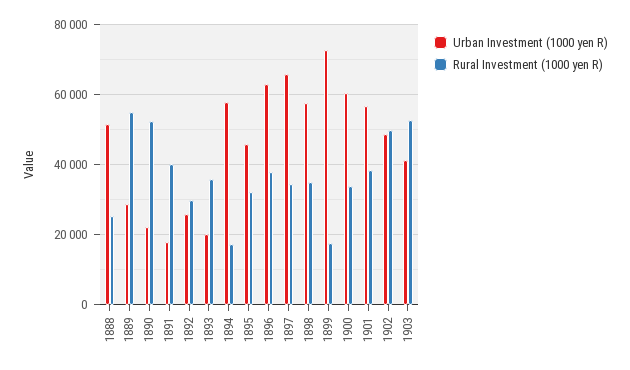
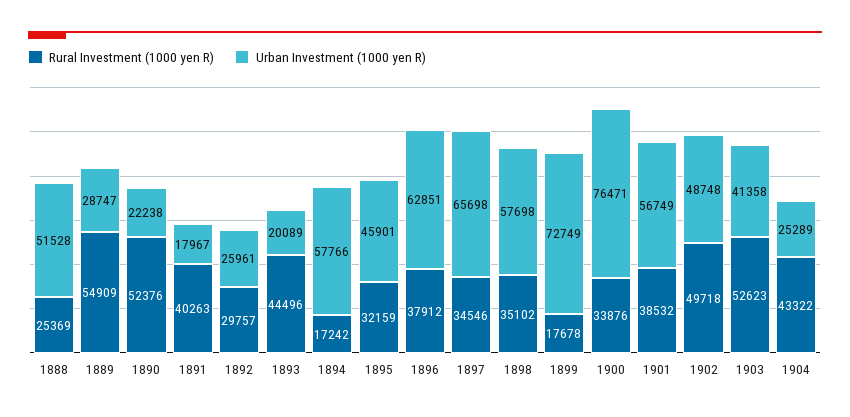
Rural Investment (1000 yen R), 1893: 36000 -> 44496
Urban Investment (1000 yen R), 1900: 60000 -> 76471
Rural Investment (1000 yen R), 1904: none -> 43322
Urban Investment (1000 yen R), 1904: none -> 25289

